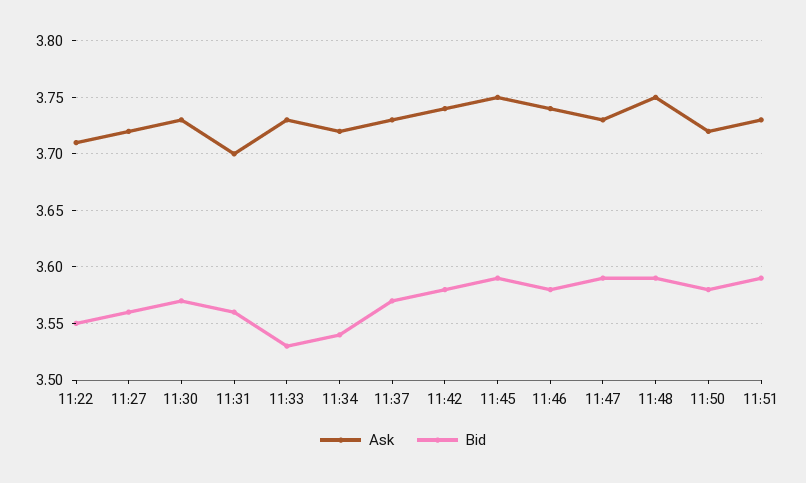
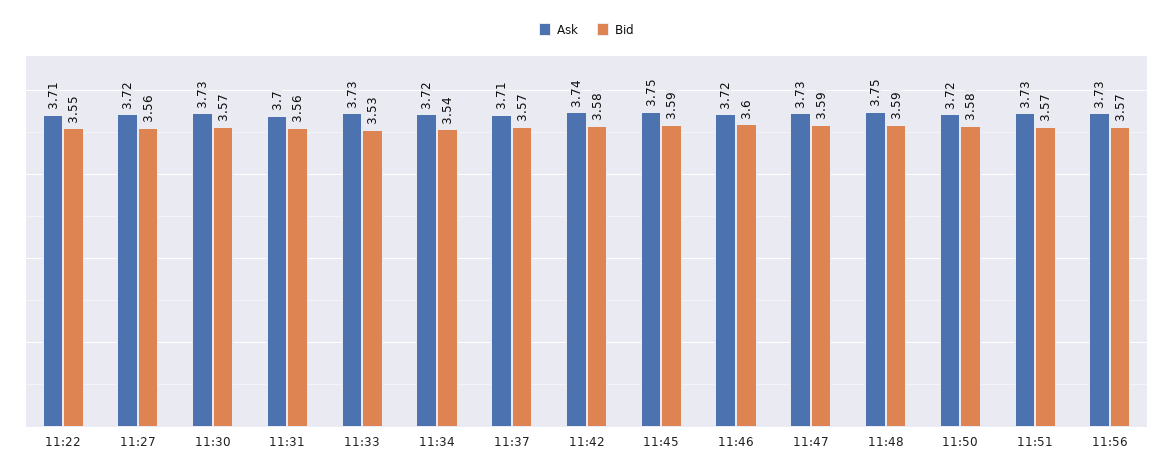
Ask, 11:37: 3.73 -> 3.71
Ask, 11:46: 3.74 -> 3.72
Bid, 11:46: 3.58 -> 3.6
Bid, 11:51: 3.59 -> 3.57
Ask, 11:56: none -> 3.73
Bid, 11:56: none -> 3.57

